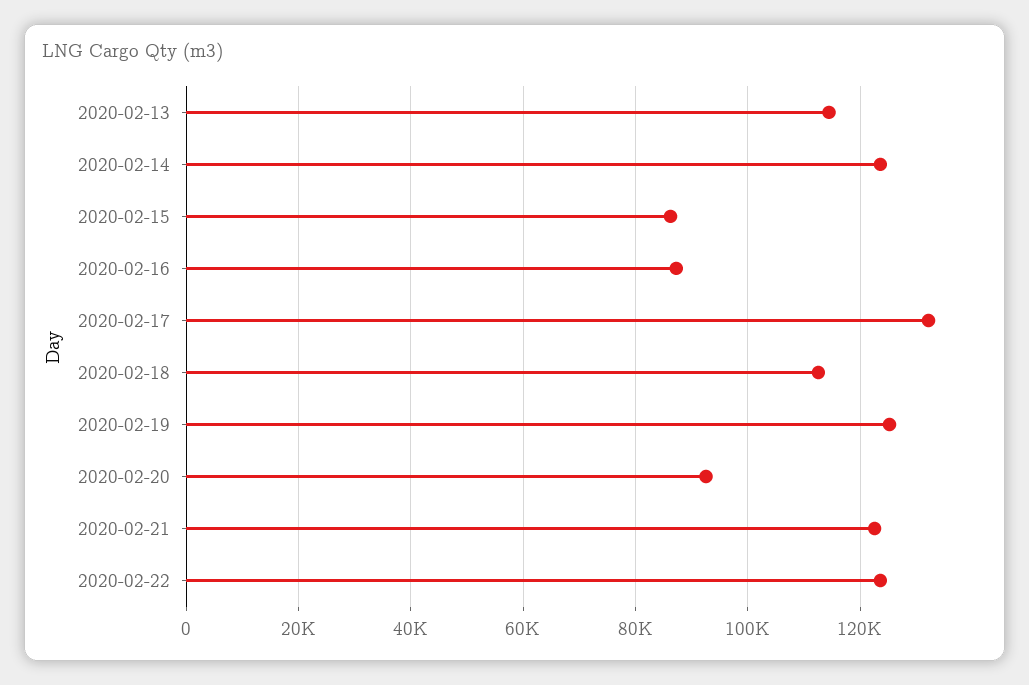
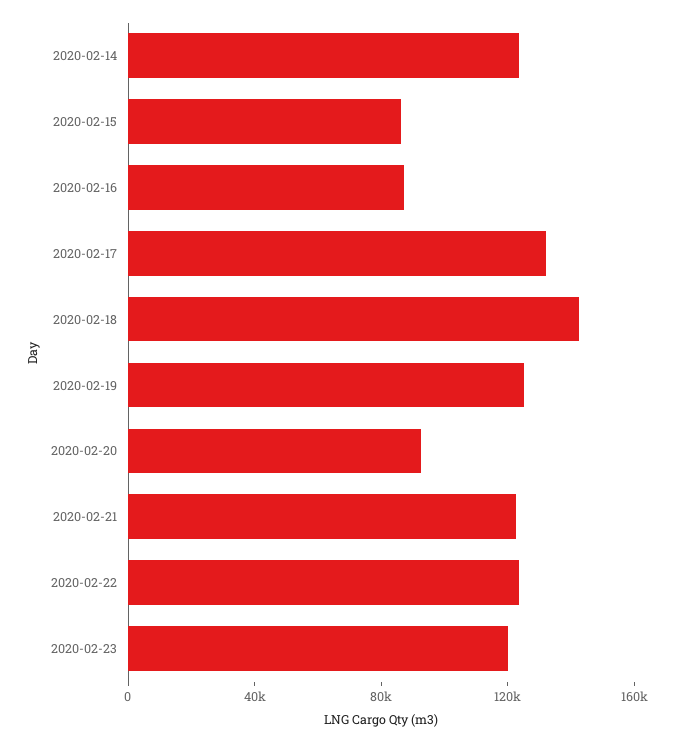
2020-02-13: 114000 -> none
2020-02-18: 112000 -> 140000
2020-02-23: none -> 120000

